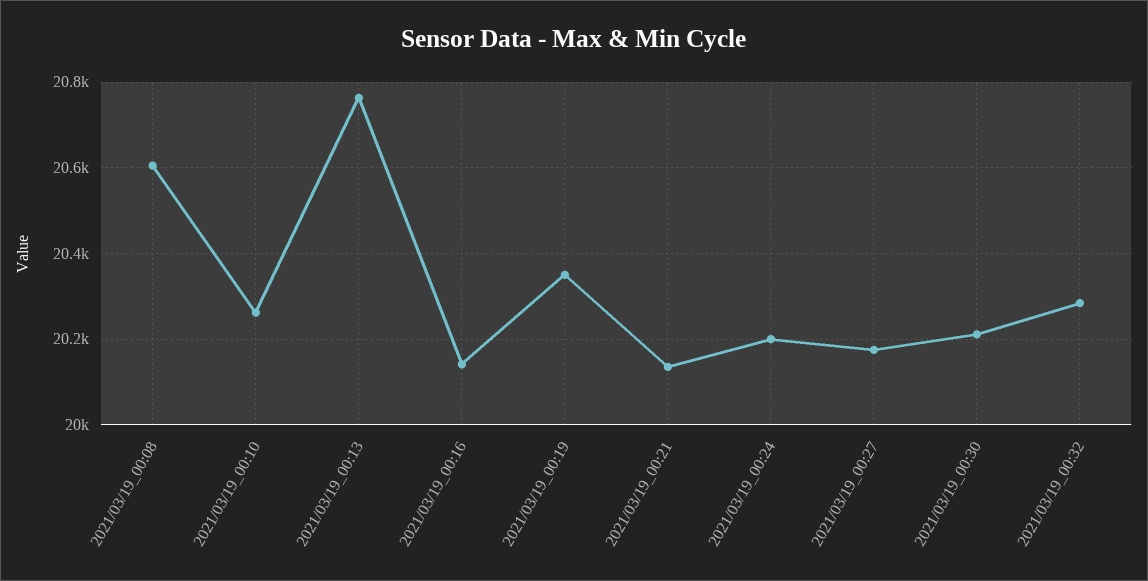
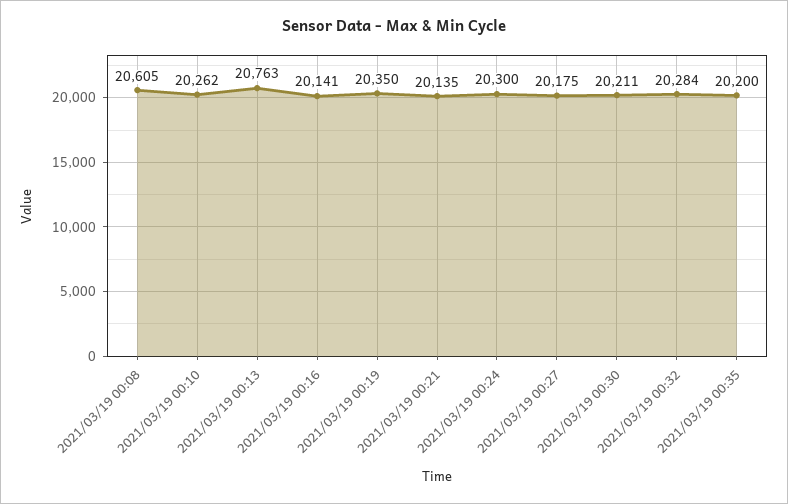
2021/03/19_00:24: 20200 -> 20300
2021/03/19 00:35: none -> 20200

